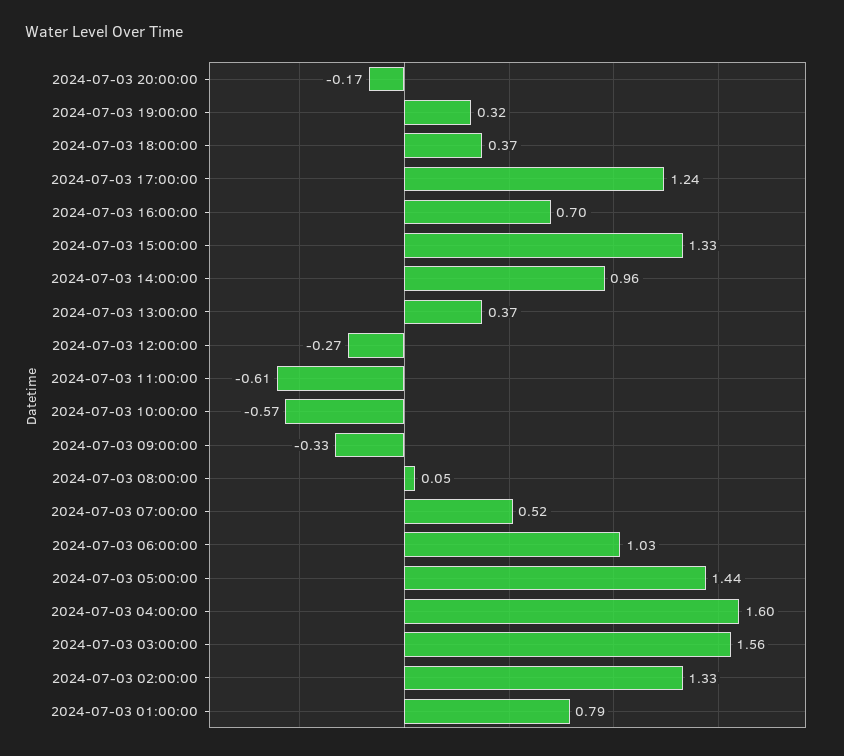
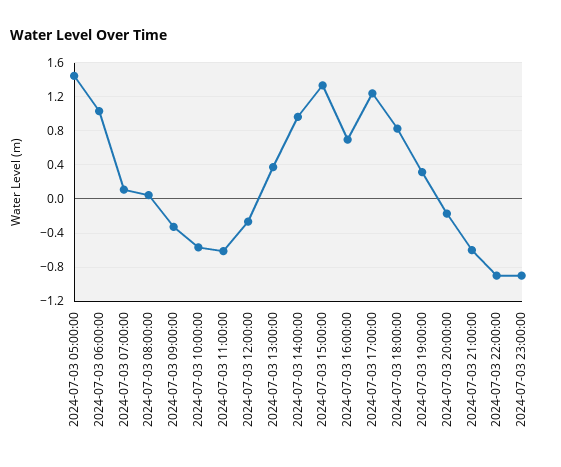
2024-07-03 18:00:00: 0.37 -> 0.8
2024-07-03 07:00:00: 0.52 -> 0.1
2024-07-03 04:00:00: 1.6 -> none
2024-07-03 03:00:00: 1.56 -> none
2024-07-03 02:00:00: 1.33 -> none
2024-07-03 01:00:00: 0.79 -> none
2024-07-03 21:00:00: none -> -0.6
2024-07-03 22:00:00: none -> -0.9
2024-07-03 23:00:00: none -> -0.9

